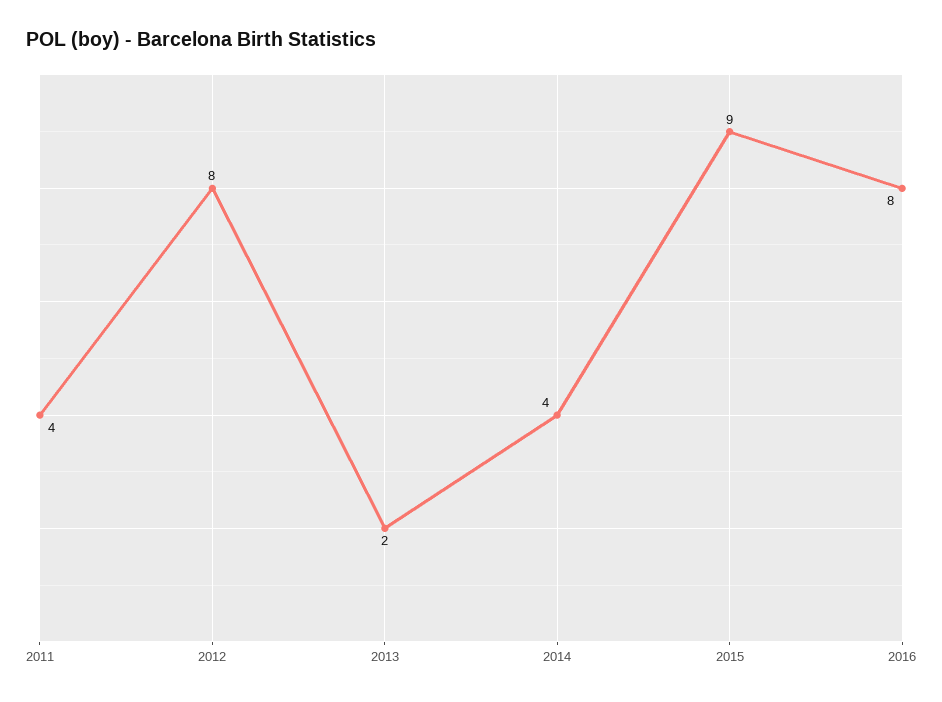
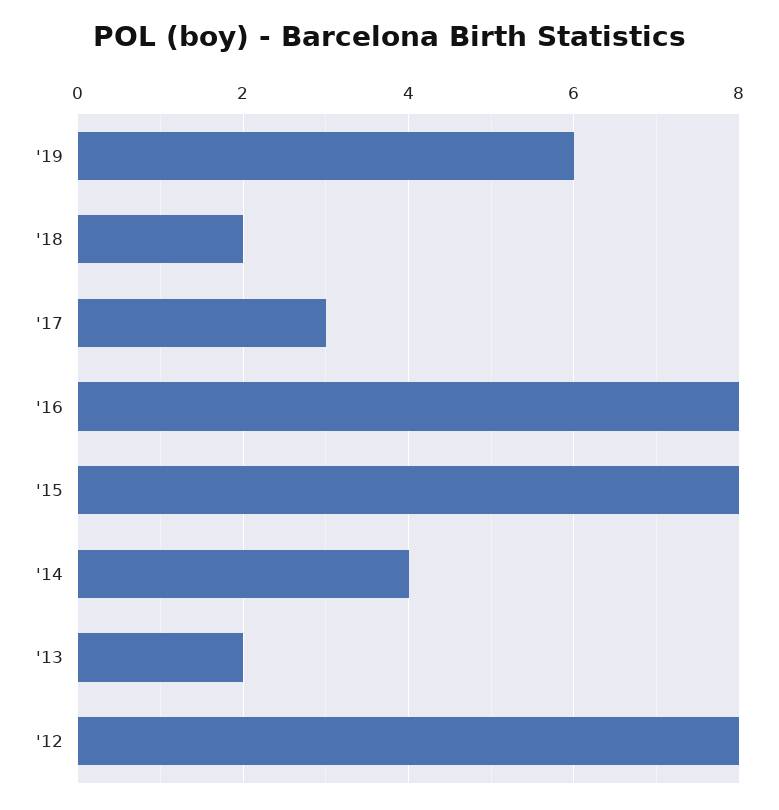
2011: 4 -> none
2015: 9 -> 8
'19: none -> 6
'18: none -> 2
'17: none -> 3

